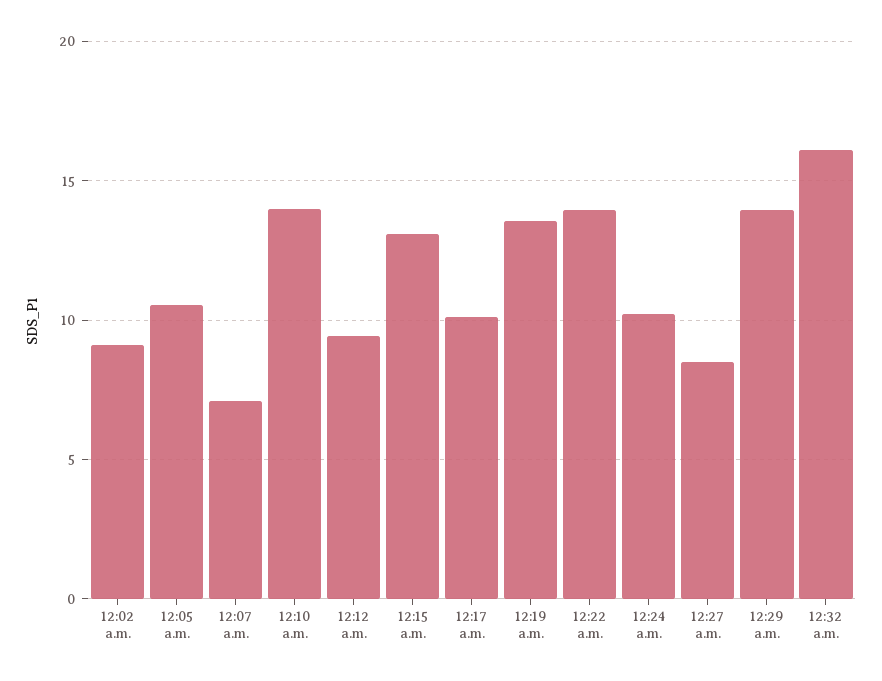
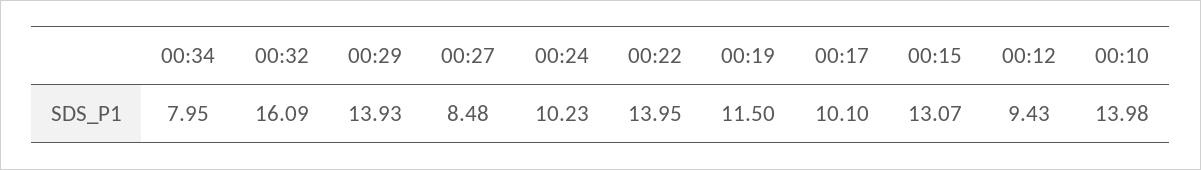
12:02 a.m.: 9 -> none
12:05 a.m.: 10.5 -> none
12:07 a.m.: 7 -> none
12:19 a.m.: 13.5 -> 11.5
00:34: none -> 7.95

